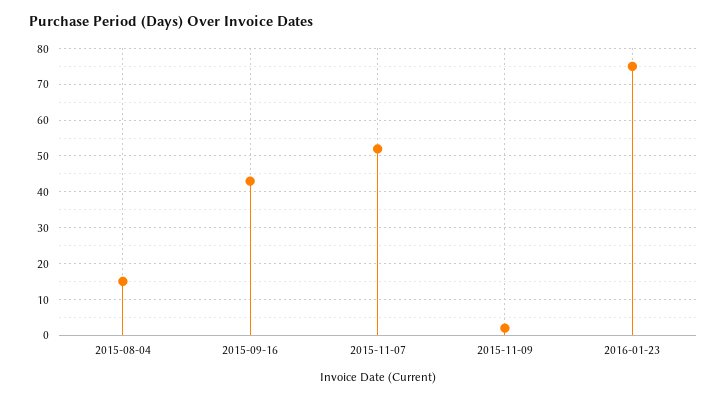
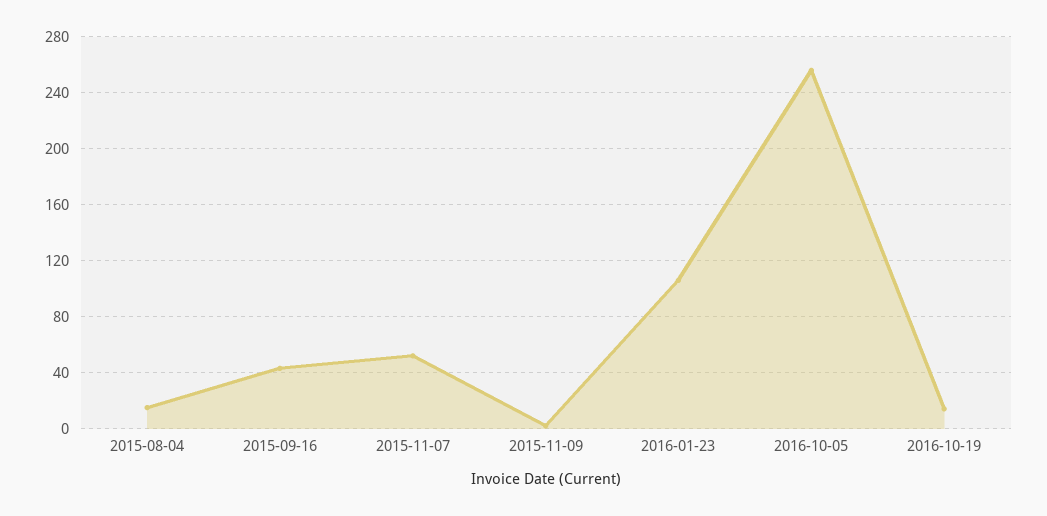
2016-01-23: 75 -> 105
2016-10-05: none -> 255
2016-10-19: none -> 15

